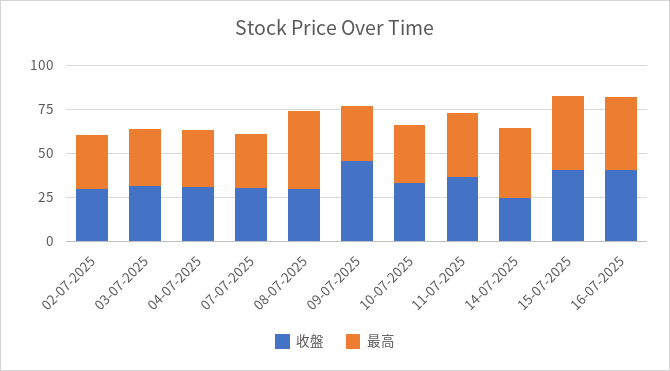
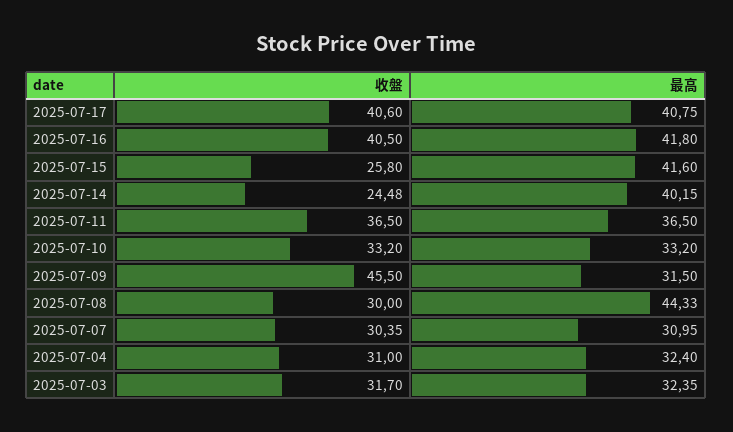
收盤, 02-07-2025: 30 -> none
最高, 02-07-2025: 30 -> none
收盤, 15-07-2025: 40 -> 25.8
收盤, 2025-07-17: none -> 40.6
最高, 2025-07-17: none -> 40.75

